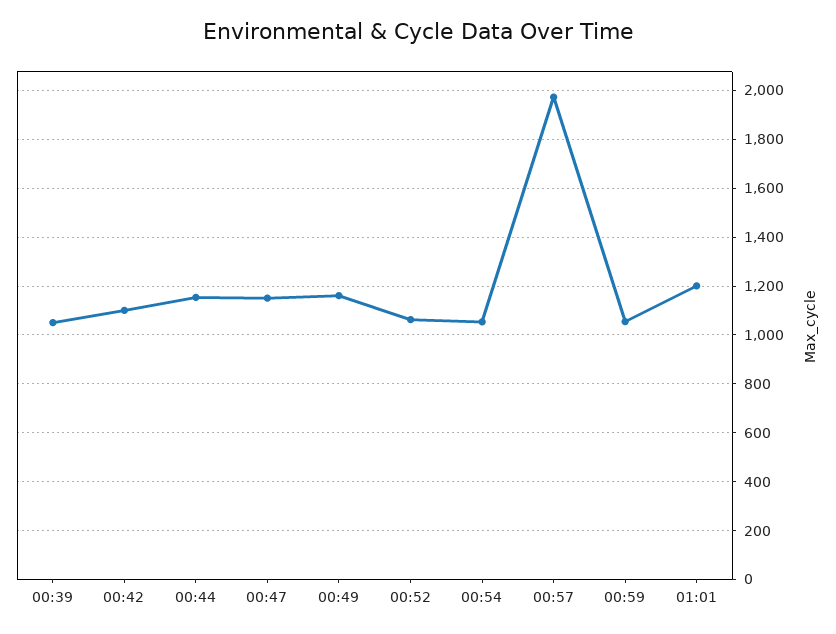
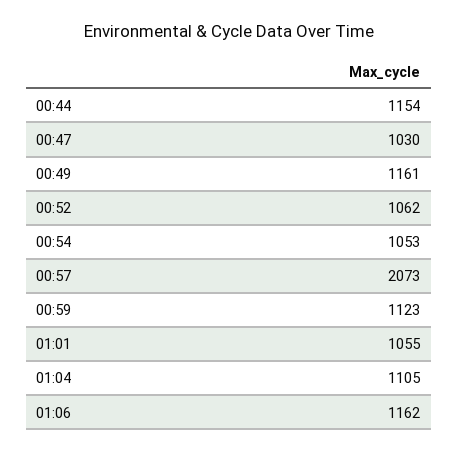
00:39: 1050 -> none
00:42: 1100 -> none
00:47: 1150 -> 1030
00:57: 1975 -> 2073
00:59: 1050 -> 1123
01:01: 1200 -> 1055
01:04: none -> 1105
01:06: none -> 1162

